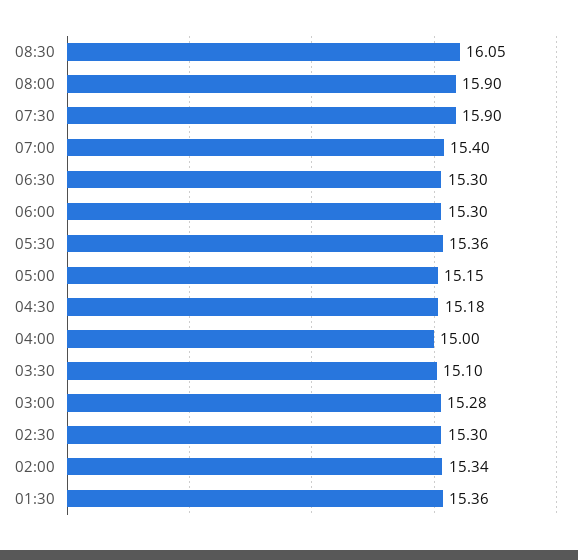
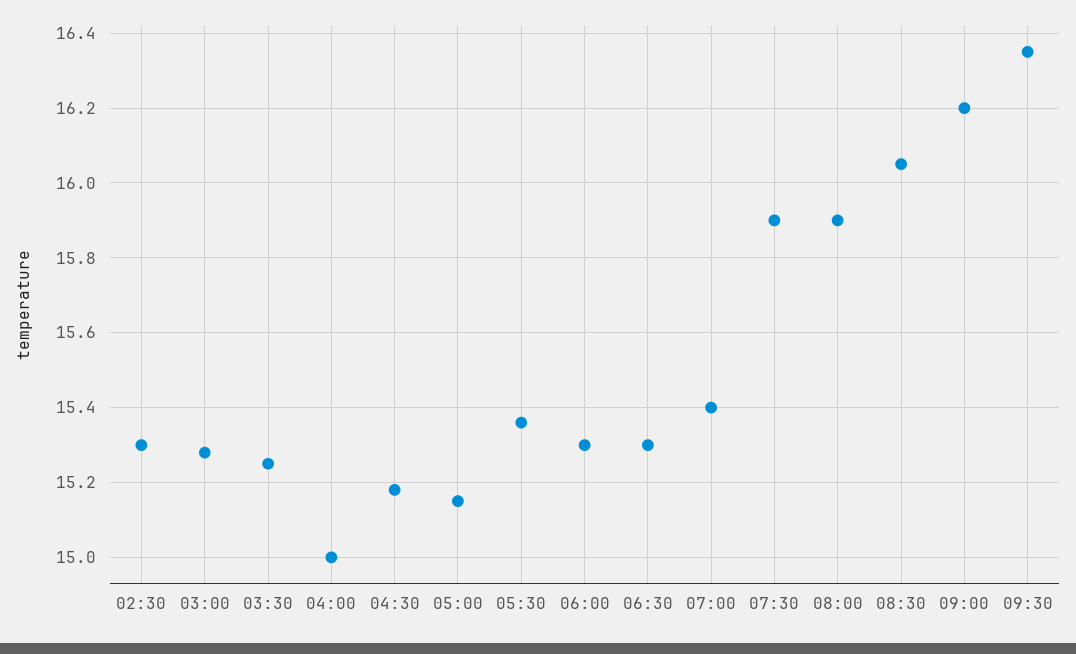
03:30: 15.1 -> 15.25
02:00: 15.34 -> none
01:30: 15.36 -> none
09:00: none -> 16.2
09:30: none -> 16.35

